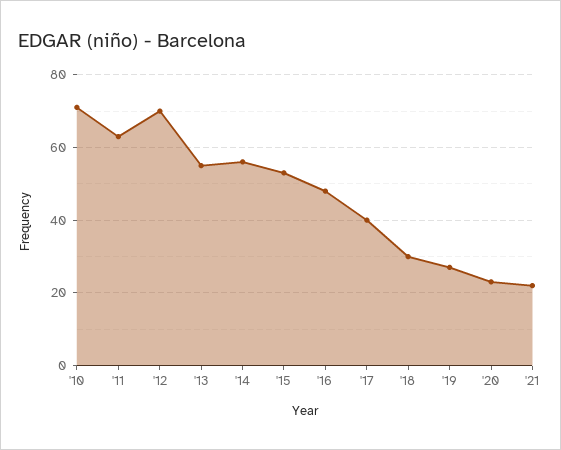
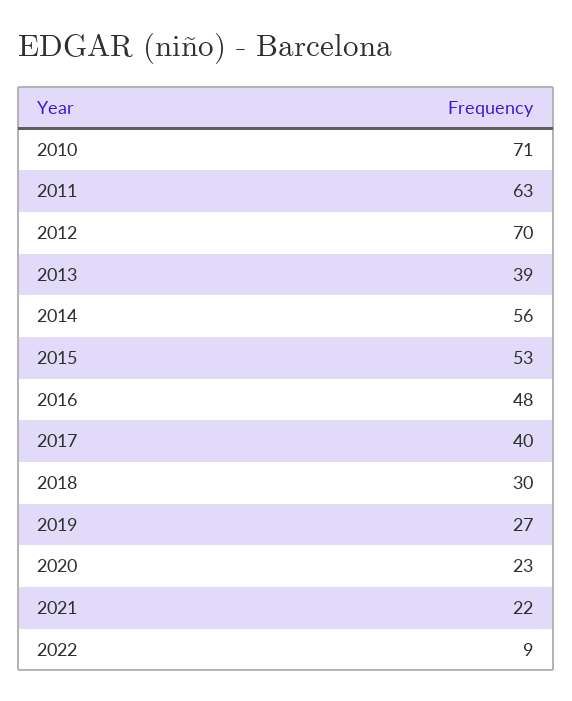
'13: 55 -> 39
2022: none -> 9

